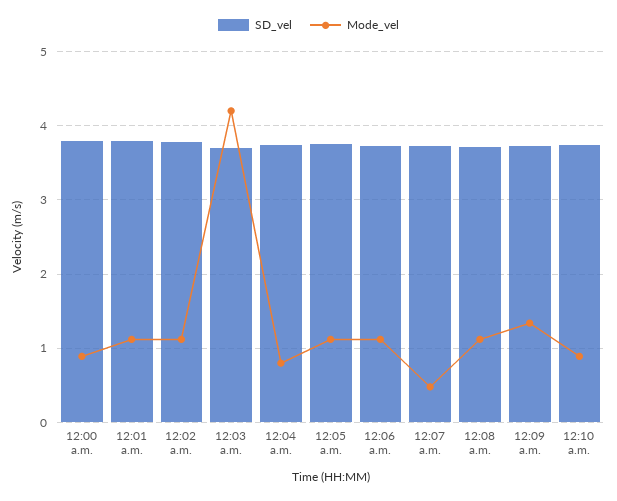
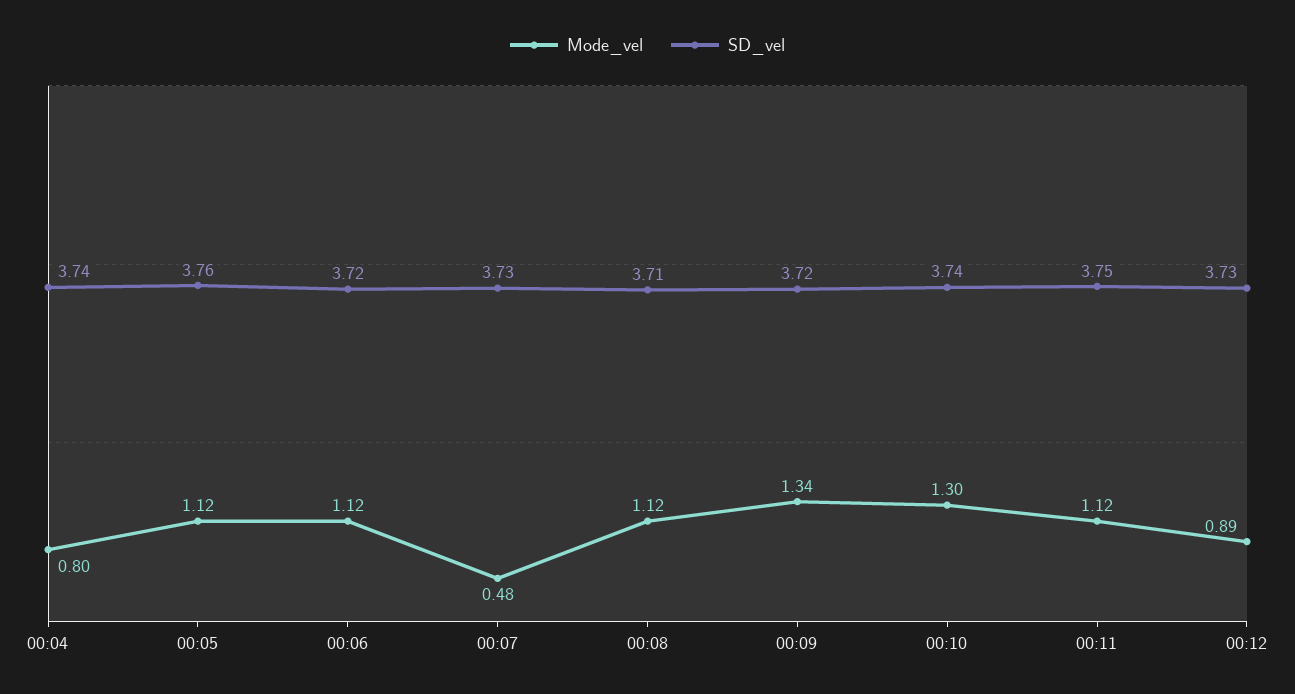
SD_vel, 12:00 a.m.: 3.8 -> none
Mode_vel, 12:00 a.m.: 0.9 -> none
SD_vel, 12:01 a.m.: 3.8 -> none
Mode_vel, 12:01 a.m.: 1.1 -> none
SD_vel, 12:02 a.m.: 3.8 -> none
Mode_vel, 12:02 a.m.: 1.1 -> none
SD_vel, 12:03 a.m.: 3.7 -> none
Mode_vel, 12:03 a.m.: 4.2 -> none
Mode_vel, 12:10 a.m.: 0.9 -> 1.3
Mode_vel, 00:11: none -> 1.12
SD_vel, 00:11: none -> 3.75
Mode_vel, 00:12: none -> 0.89
SD_vel, 00:12: none -> 3.73

